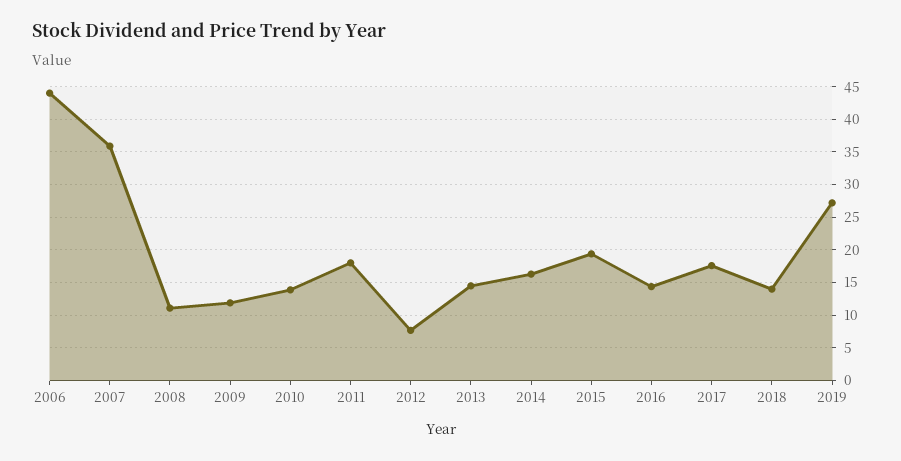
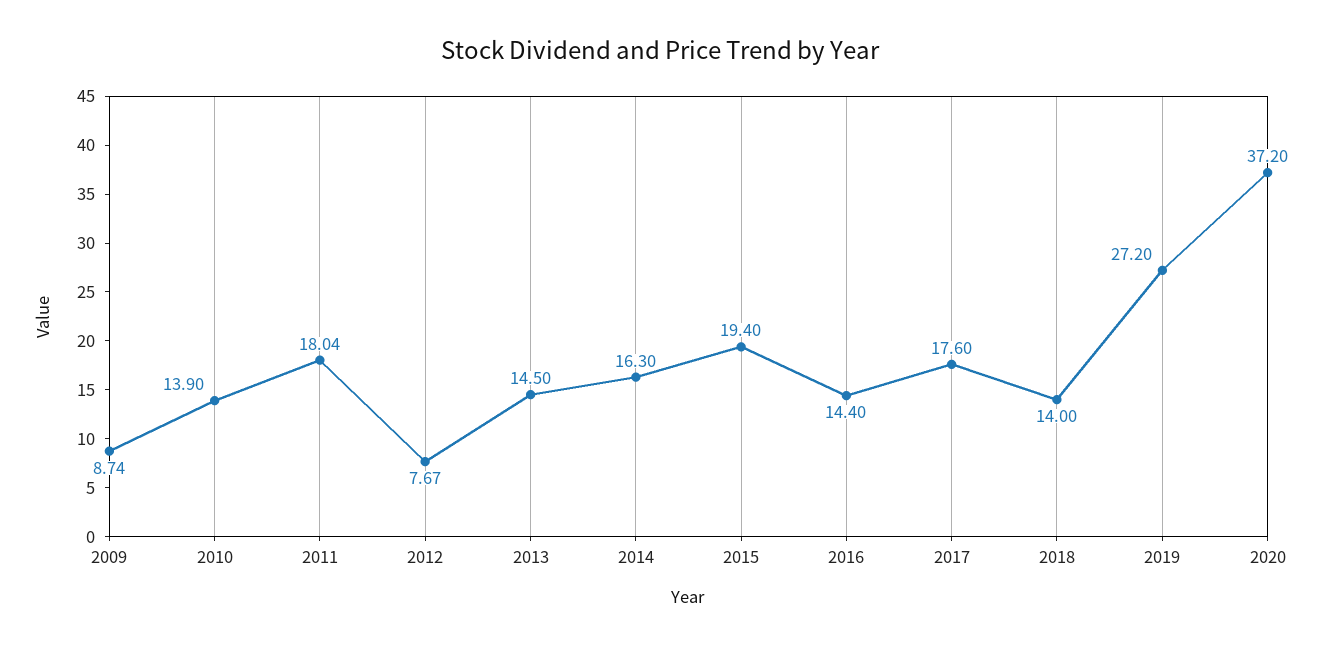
2006: 44 -> none
2007: 36 -> none
2008: 11 -> none
2009: 12 -> 8.74
2020: none -> 37.2

